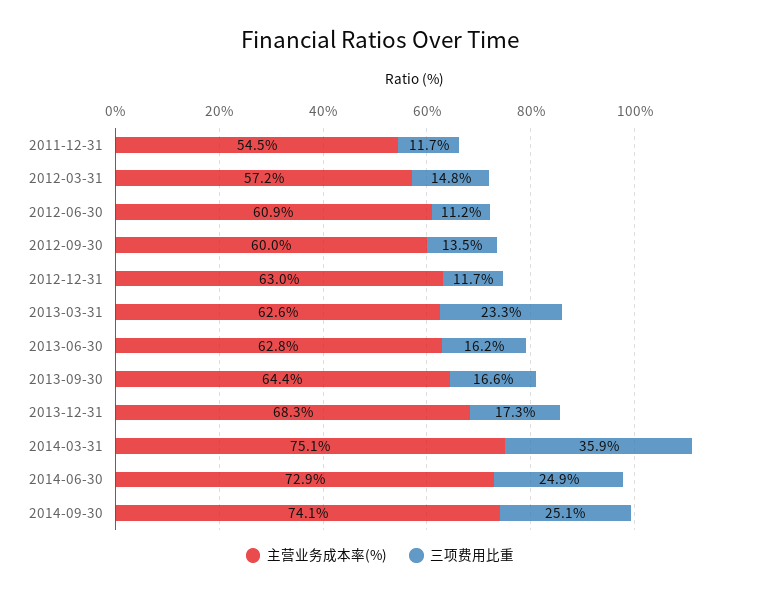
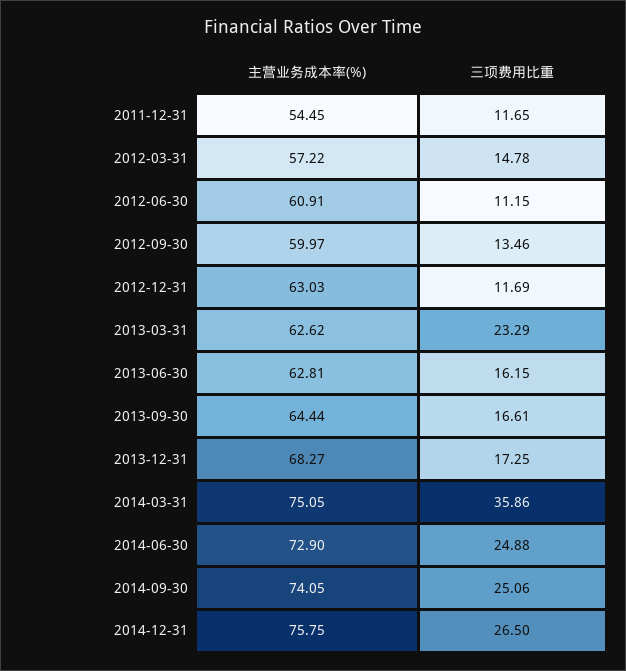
主营业务成本率(%), 2014-12-31: none -> 75.75
三项费用比重, 2014-12-31: none -> 26.5

